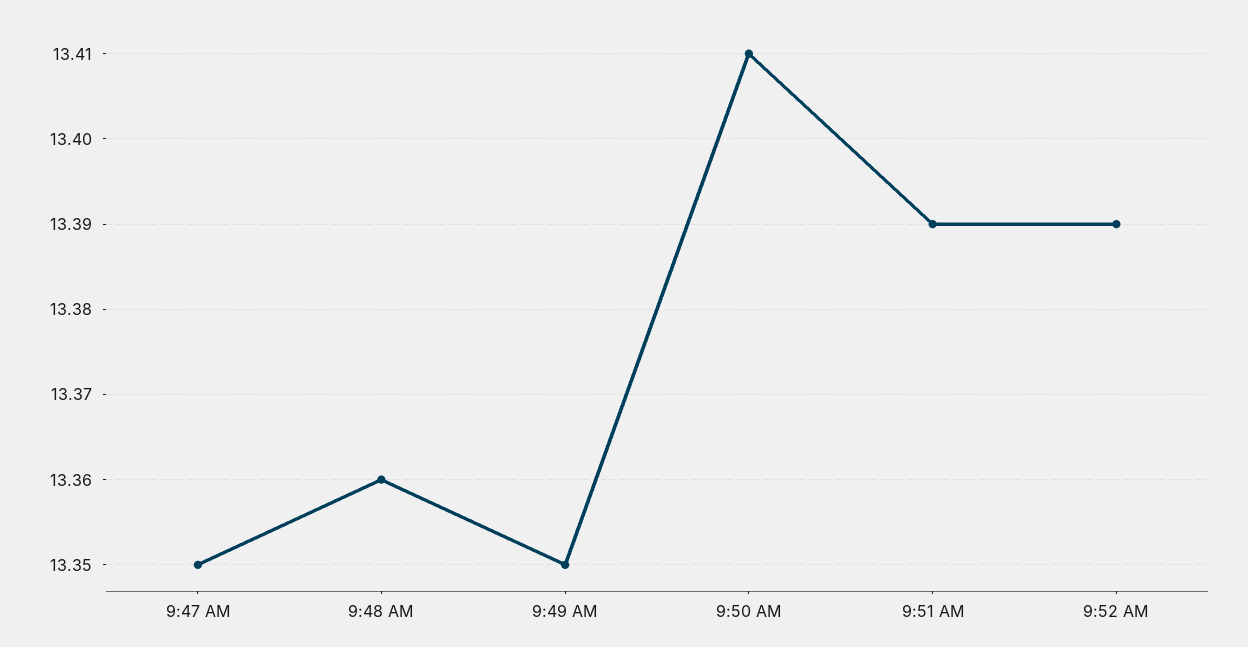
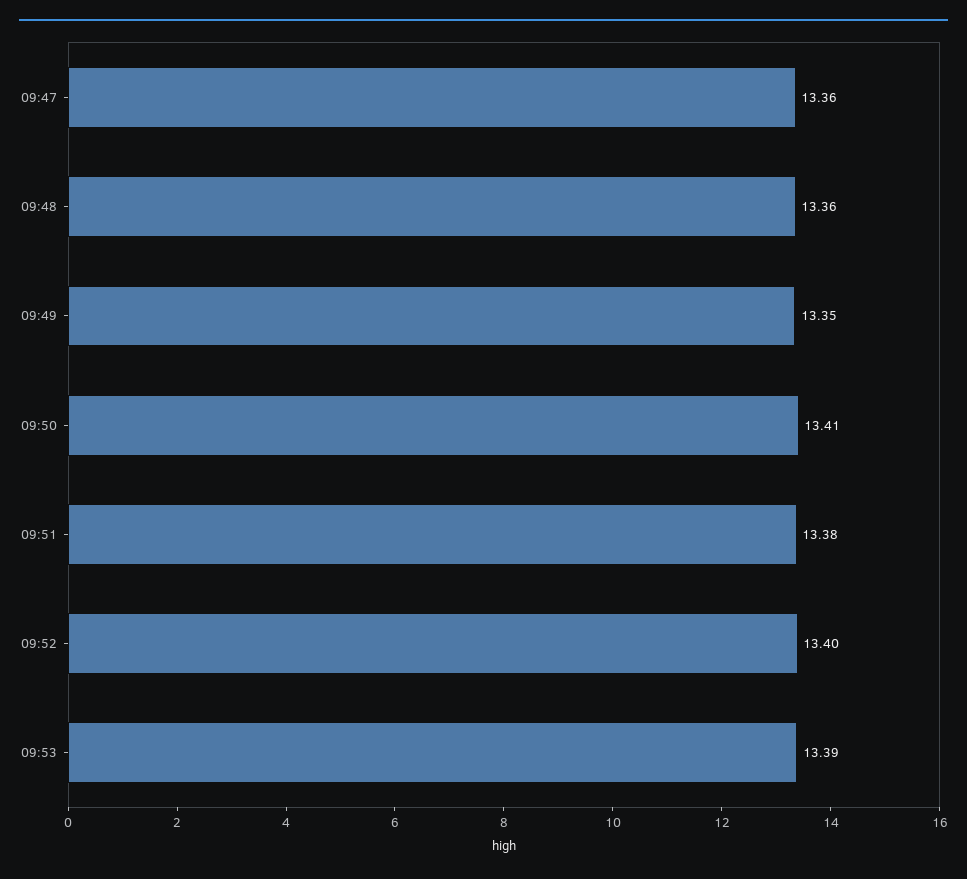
9:47 AM: 13.35 -> 13.36
9:51 AM: 13.39 -> 13.38
9:52 AM: 13.39 -> 13.4
09:53: none -> 13.39

